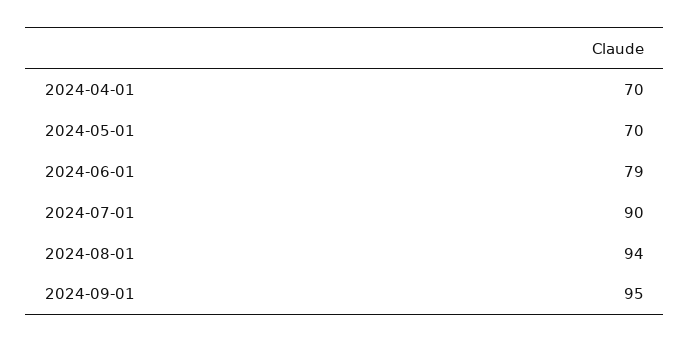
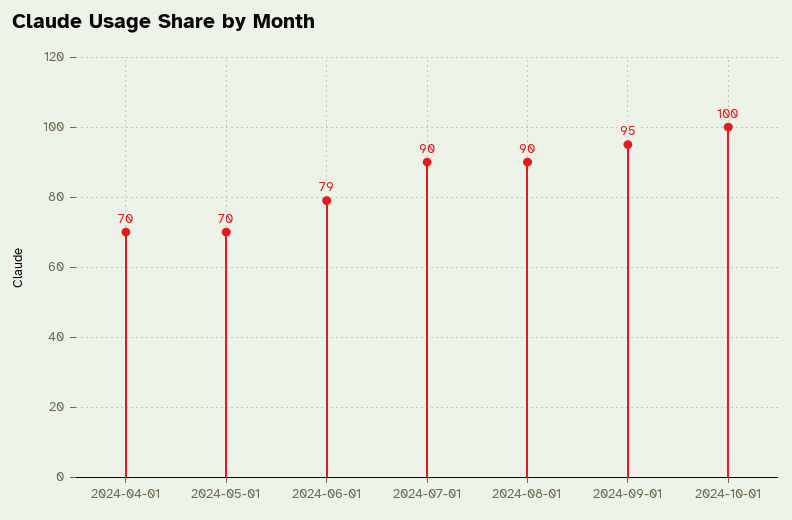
2024-08-01: 94 -> 90
2024-10-01: none -> 100

